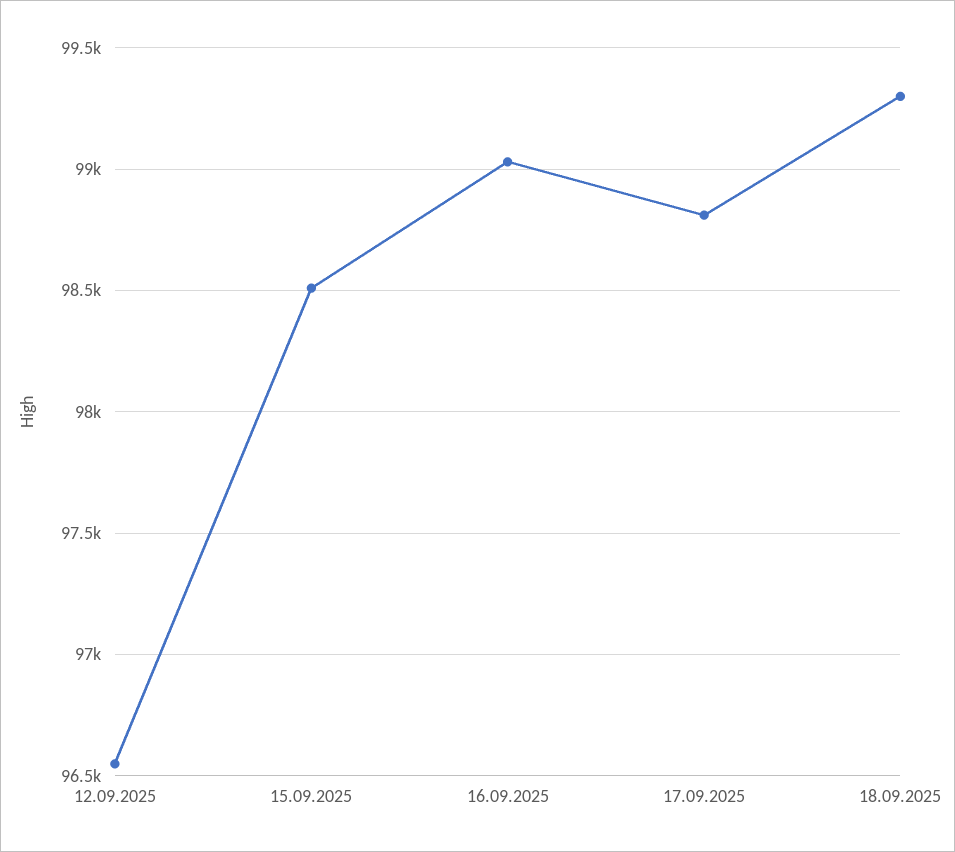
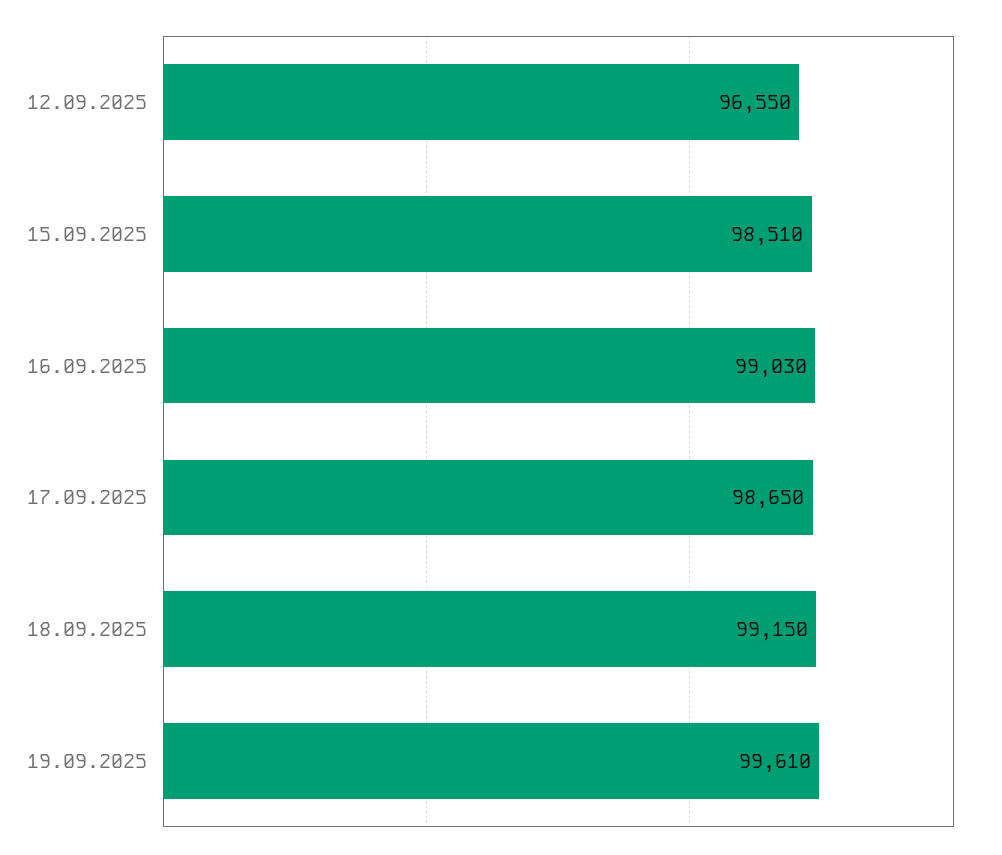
17.09.2025: 98800 -> 98650
18.09.2025: 99300 -> 99150
19.09.2025: none -> 99610

